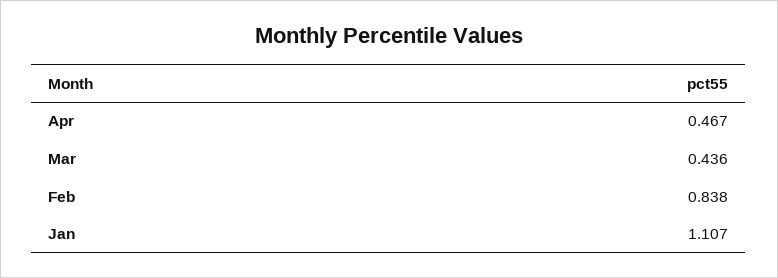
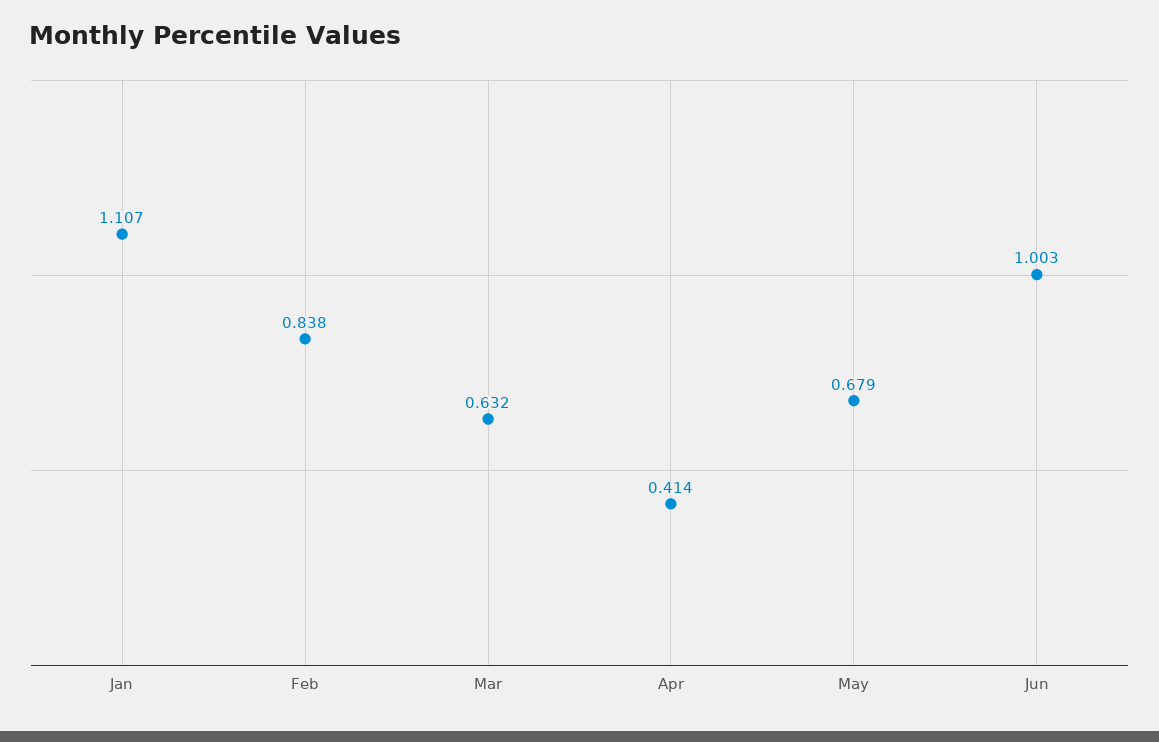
Apr: 0.467 -> 0.414
Mar: 0.436 -> 0.632
May: none -> 0.679
Jun: none -> 1.003

